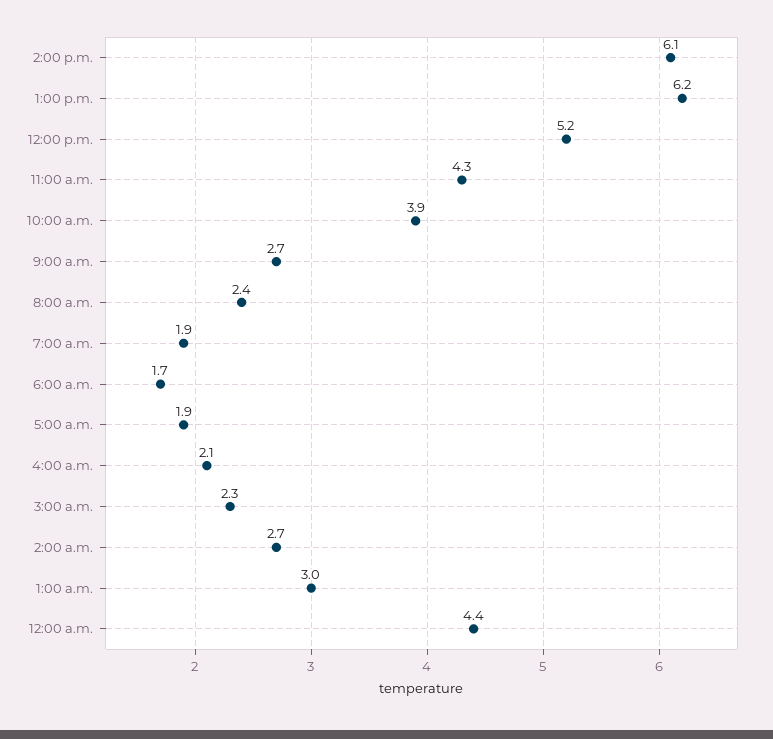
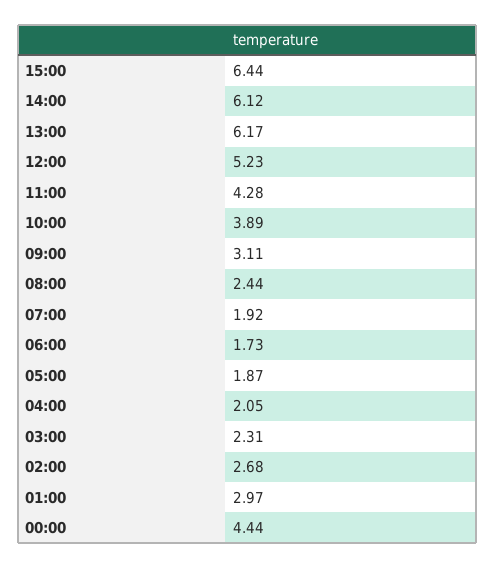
9:00 a.m.: 2.7 -> 3.11
15:00: none -> 6.44

